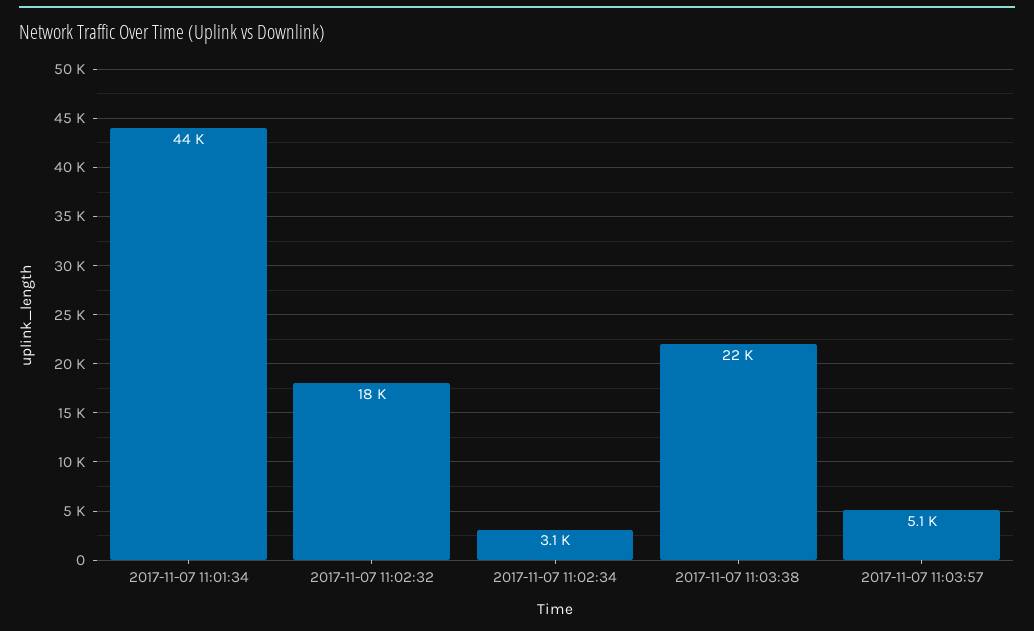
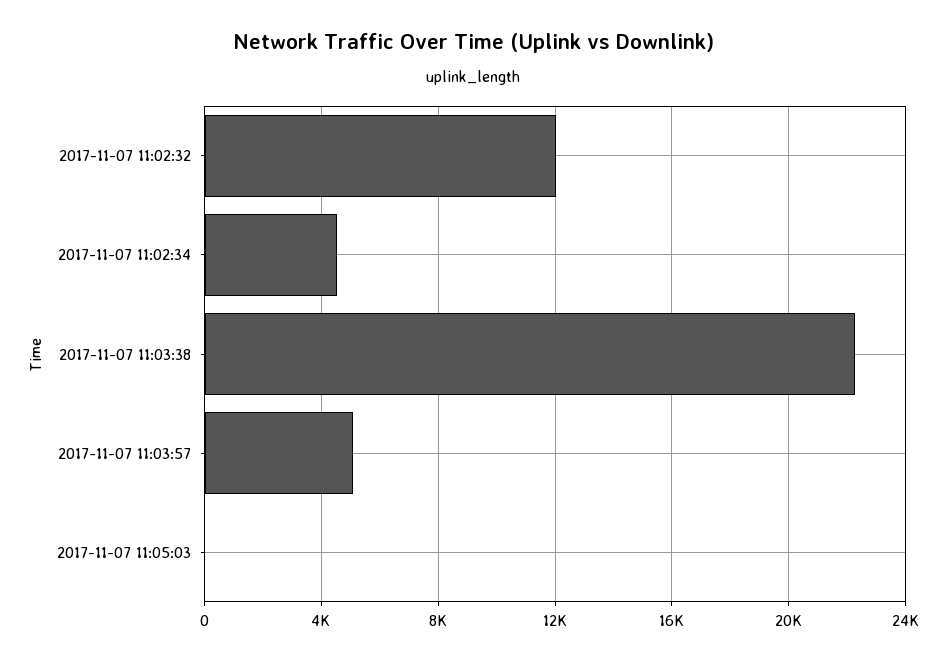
2017-11-07 11:01:34: 44000 -> none
2017-11-07 11:02:32: 18000 -> 12000
2017-11-07 11:02:34: 3100 -> 4500
2017-11-07 11:05:03: none -> 0

